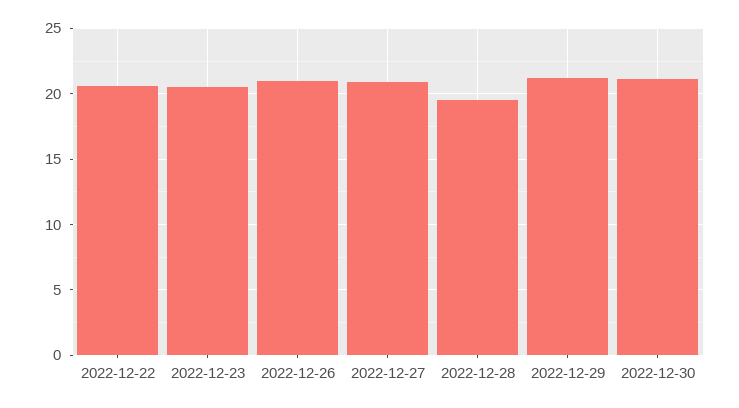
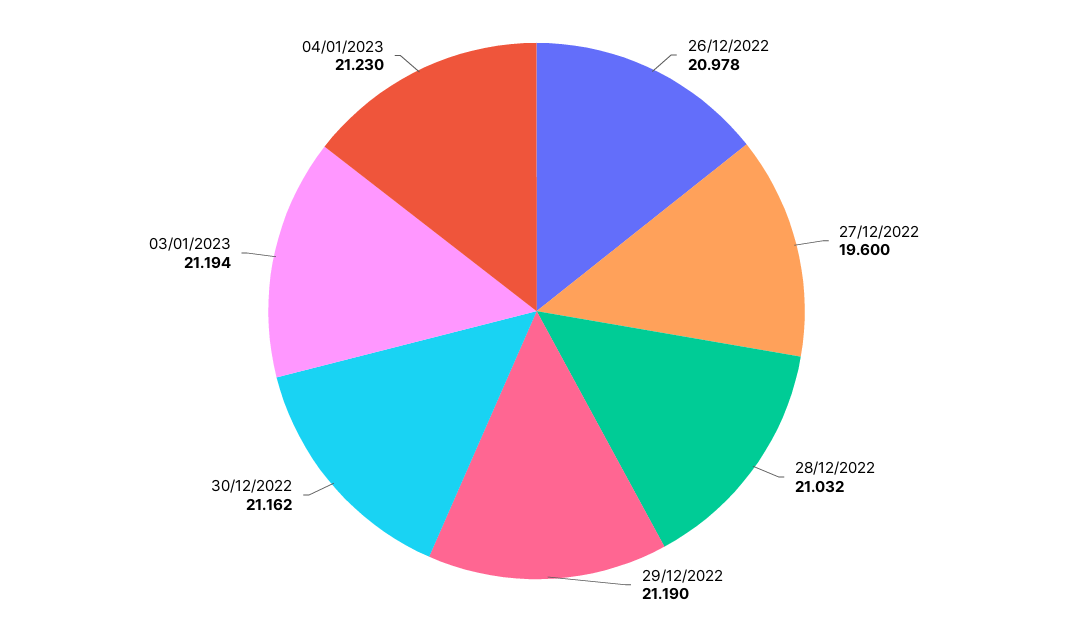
2022-12-22: 20.5 -> none
2022-12-23: 20.5 -> none
2022-12-27: 21 -> 19.6
2022-12-28: 19.5 -> 21.032
03/01/2023: none -> 21.194
04/01/2023: none -> 21.23

